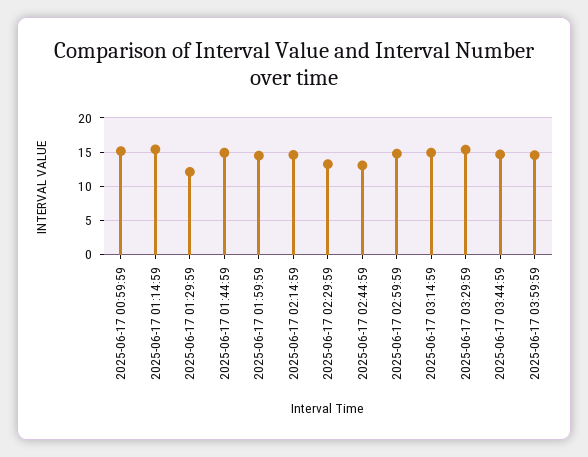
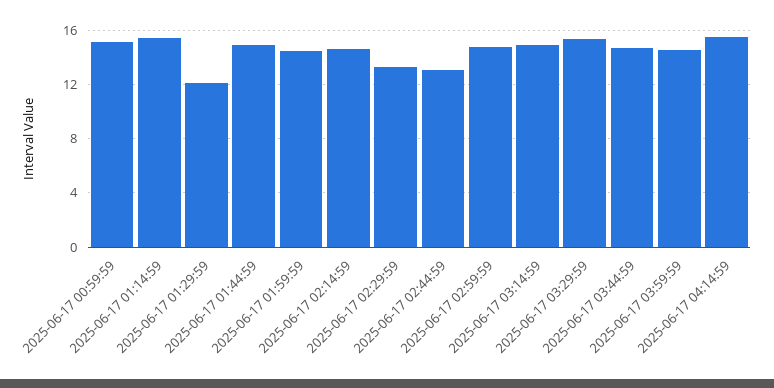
2025-06-17 04:14:59: none -> 15.5

